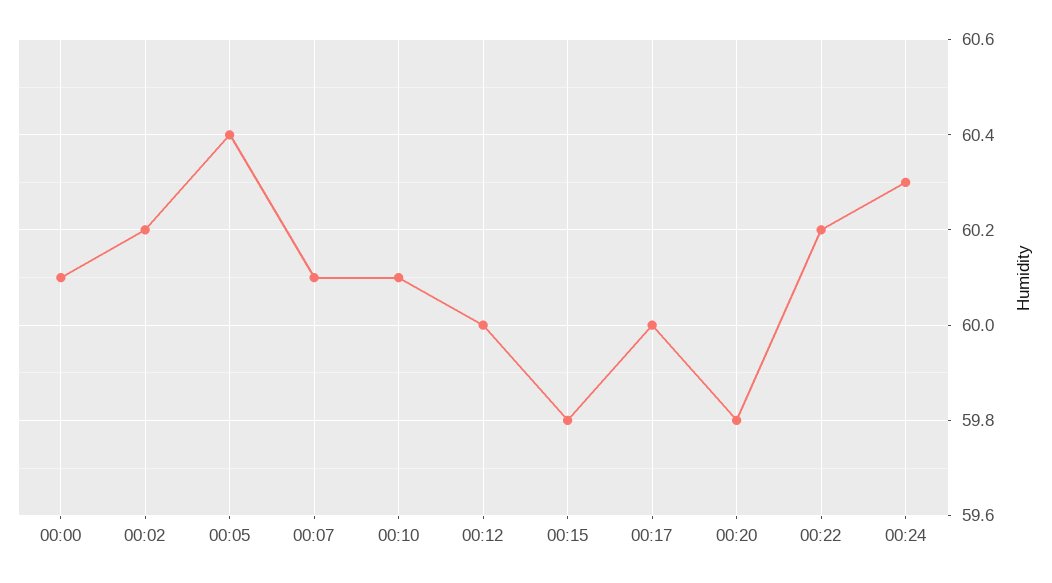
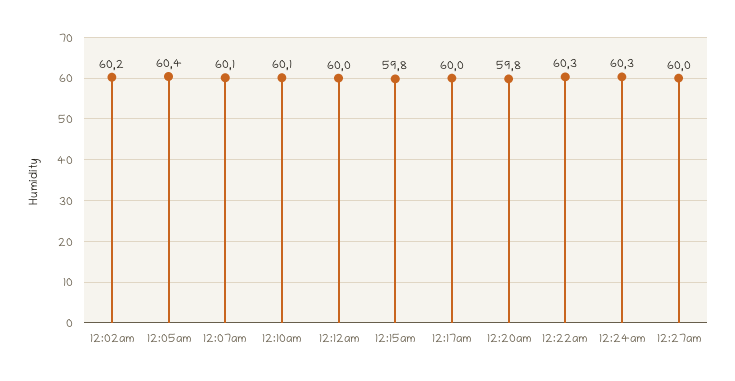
00:00: 60.1 -> none
00:22: 60.2 -> 60.3
12:27am: none -> 60

